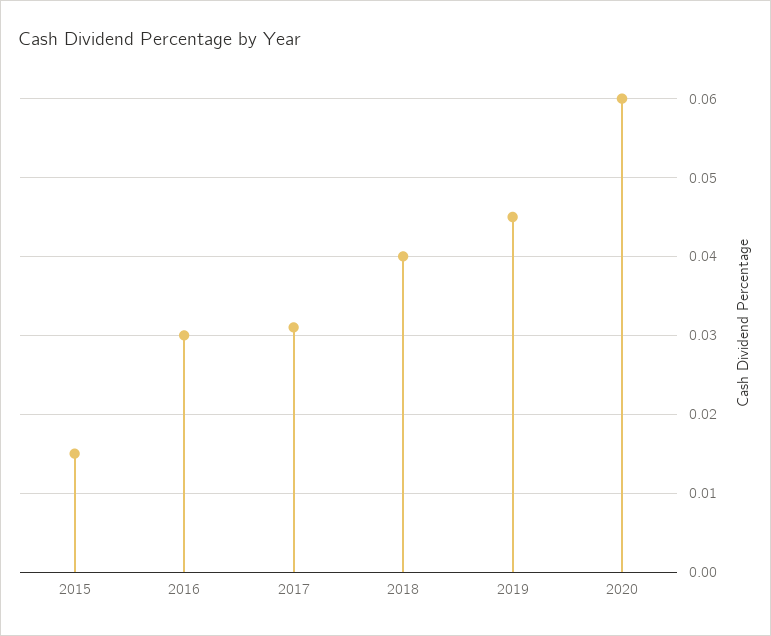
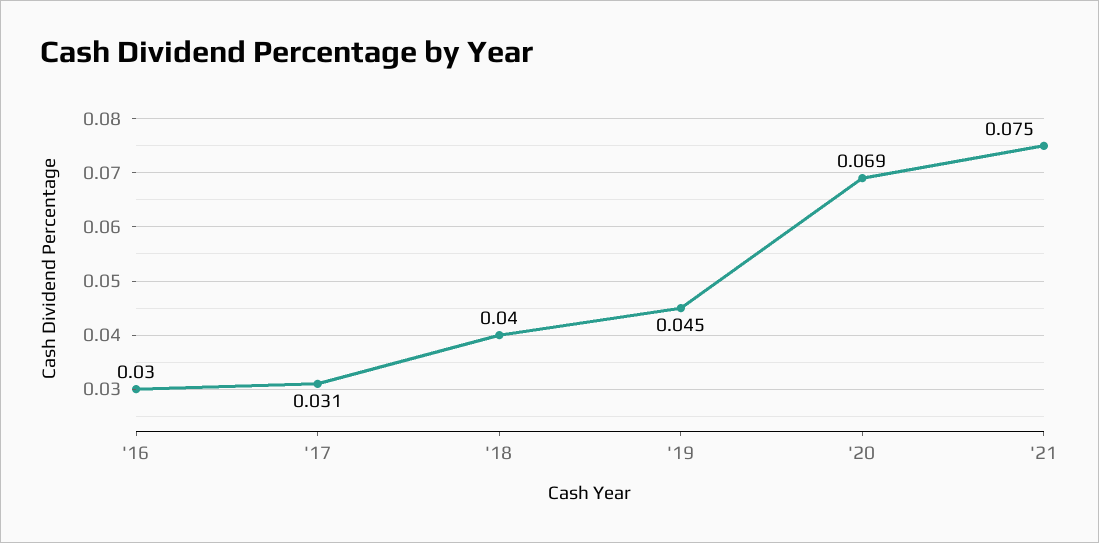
2015: 0.015 -> none
2020: 0.06 -> 0.069
'21: none -> 0.075

